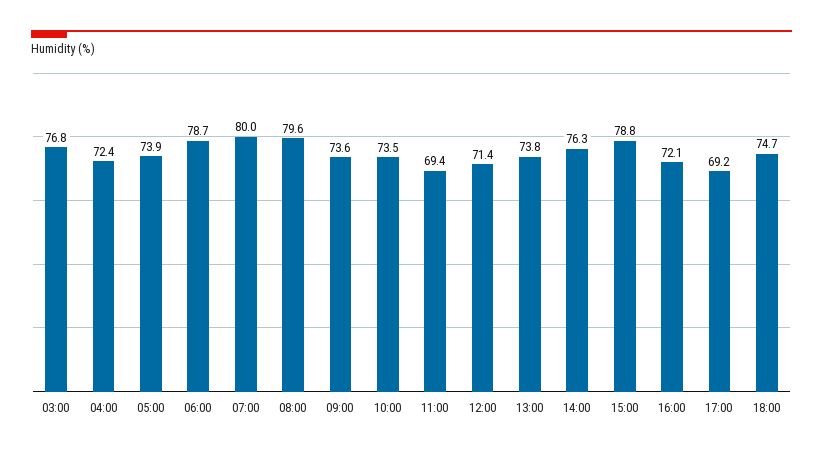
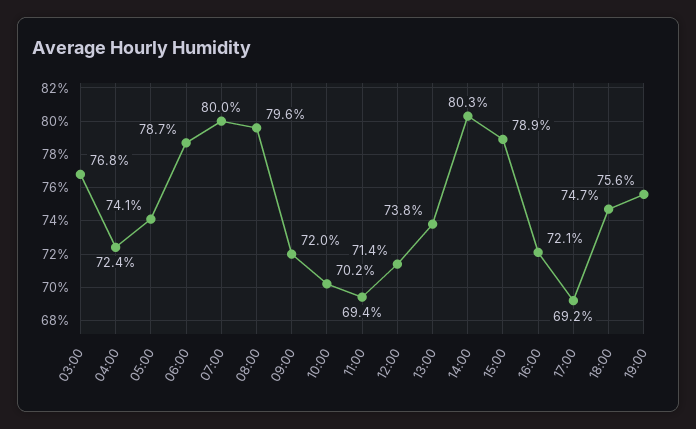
05:00: 73.9 -> 74.1
09:00: 73.6 -> 72
10:00: 73.5 -> 70.2
14:00: 76.3 -> 80.3
15:00: 78.8 -> 78.9
19:00: none -> 75.6

